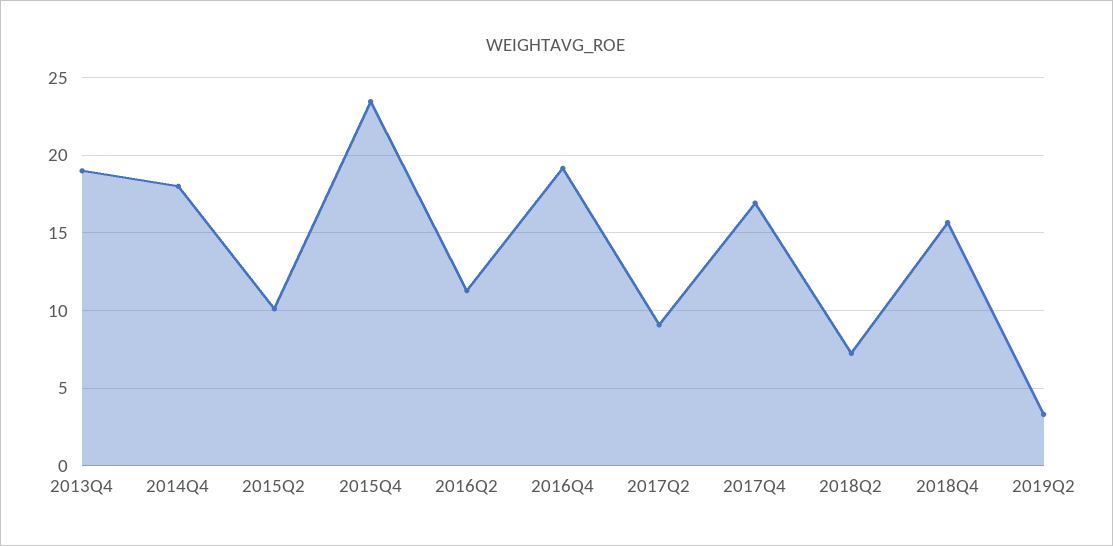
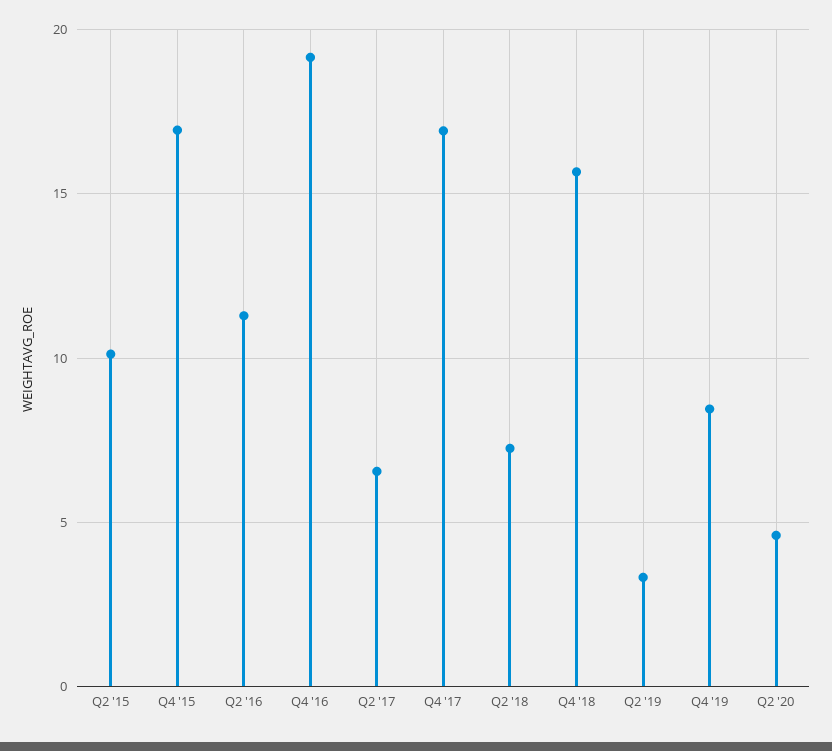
2013Q4: 19 -> none
2014Q4: 18 -> none
2015Q4: 23.5 -> 17
2017Q2: 9 -> 6.5
Q4 '19: none -> 8.5
Q2 '20: none -> 4.5

